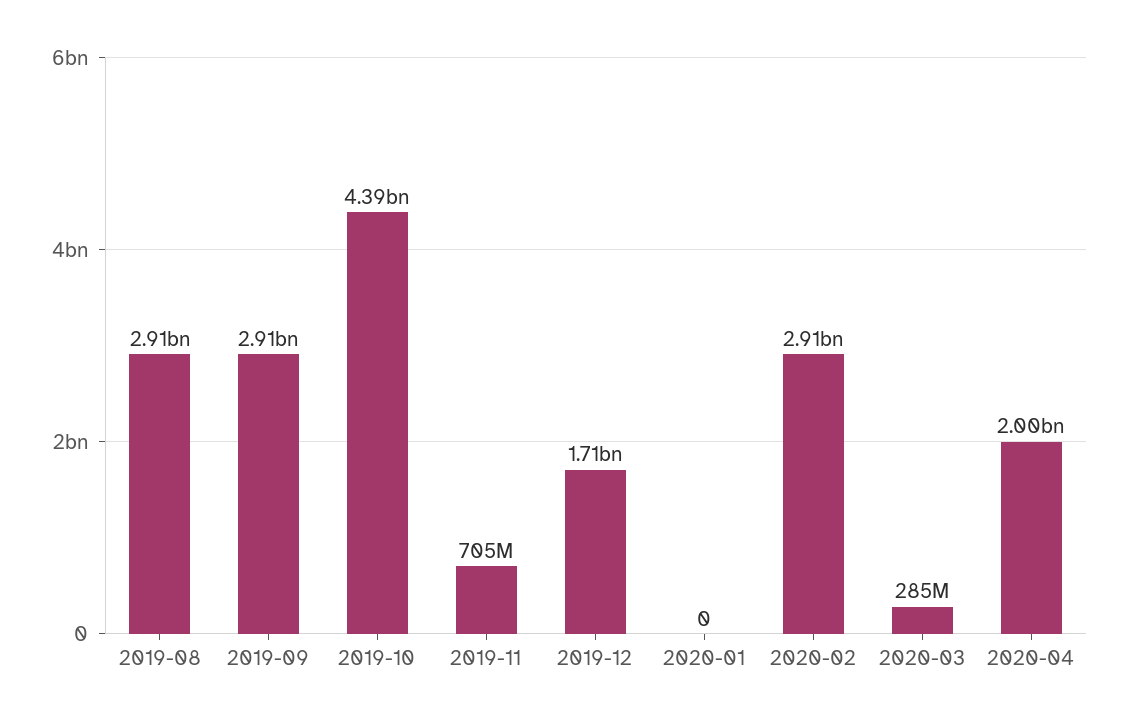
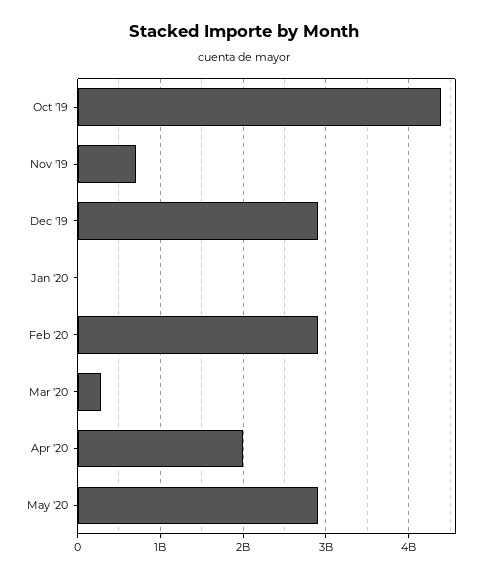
2019-08: 2910000000 -> none
2019-09: 2910000000 -> none
2019-12: 1710000000 -> 2900000000
May '20: none -> 2900000000

